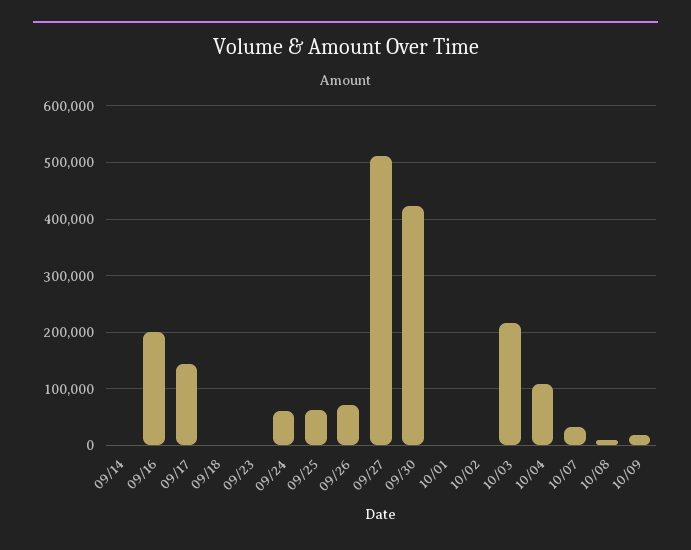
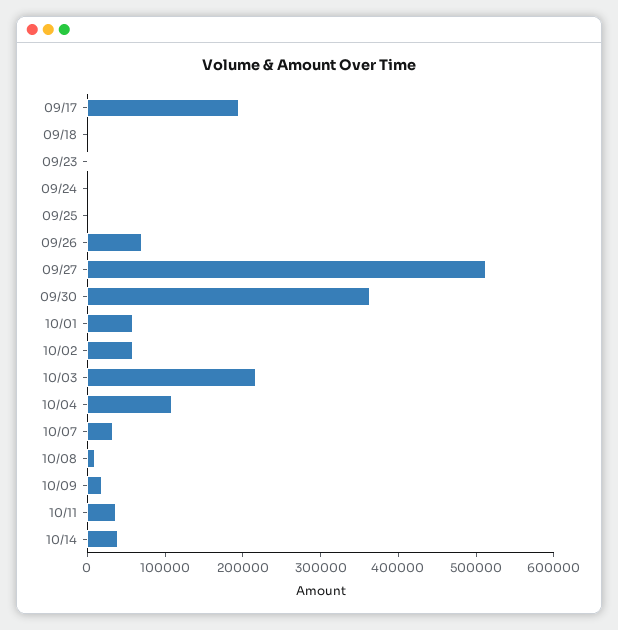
09/14: 0 -> none
09/16: 200000 -> none
09/17: 140000 -> 200000
09/24: 60000 -> 0
09/25: 60000 -> 0
09/30: 420000 -> 360000
10/01: 0 -> 60000
10/02: 0 -> 60000
10/11: none -> 40000
10/14: none -> 40000

